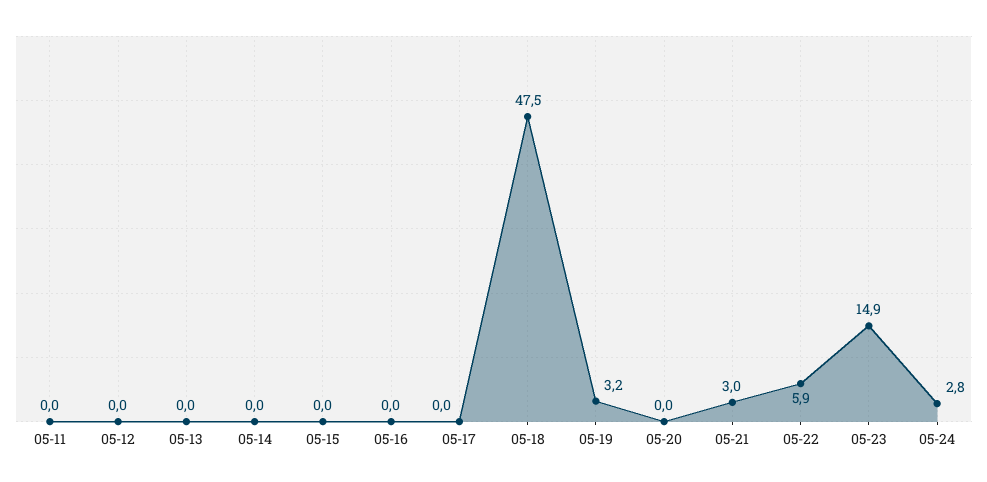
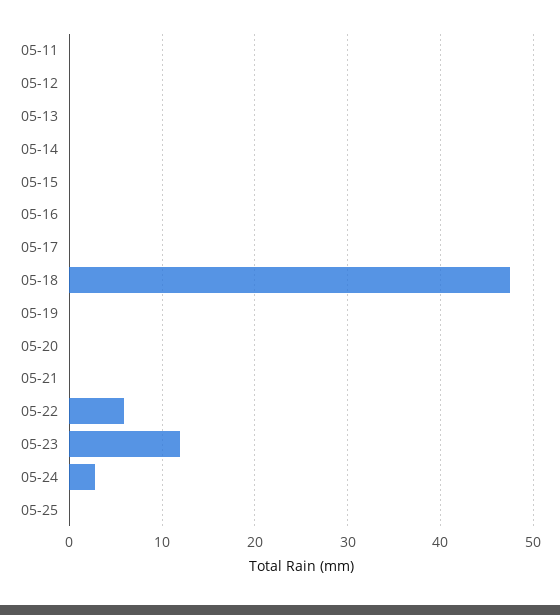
05-19: 3.2 -> 0
05-21: 3 -> 0
05-23: 14.9 -> 12
05-25: none -> 0

